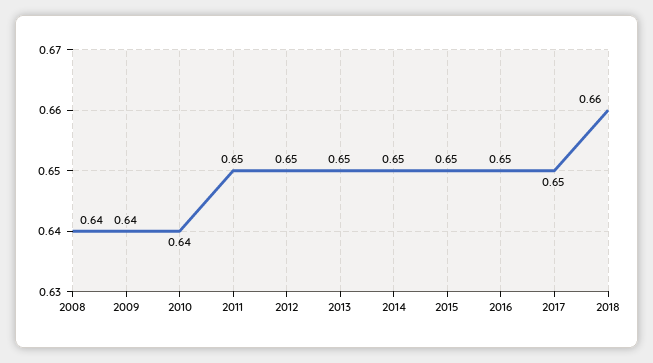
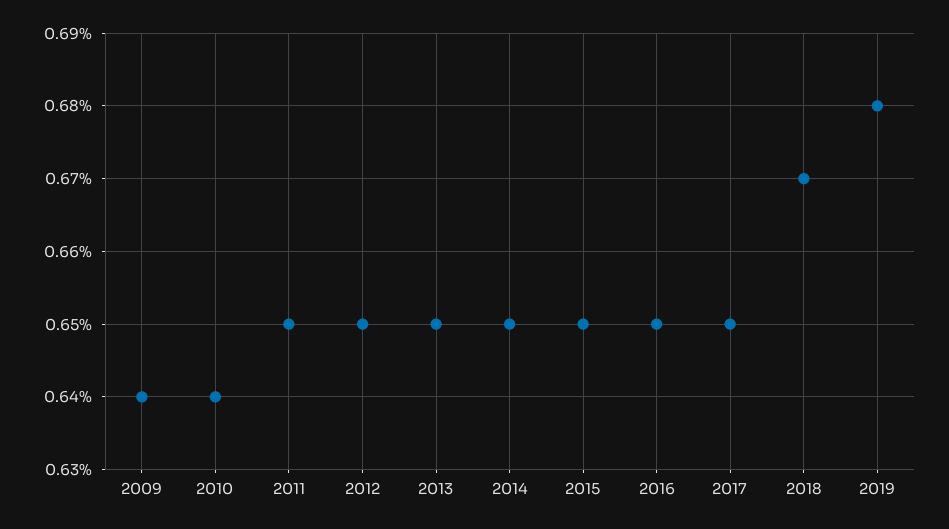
2008: 0.64 -> none
2018: 0.66 -> 0.67
2019: none -> 0.68

